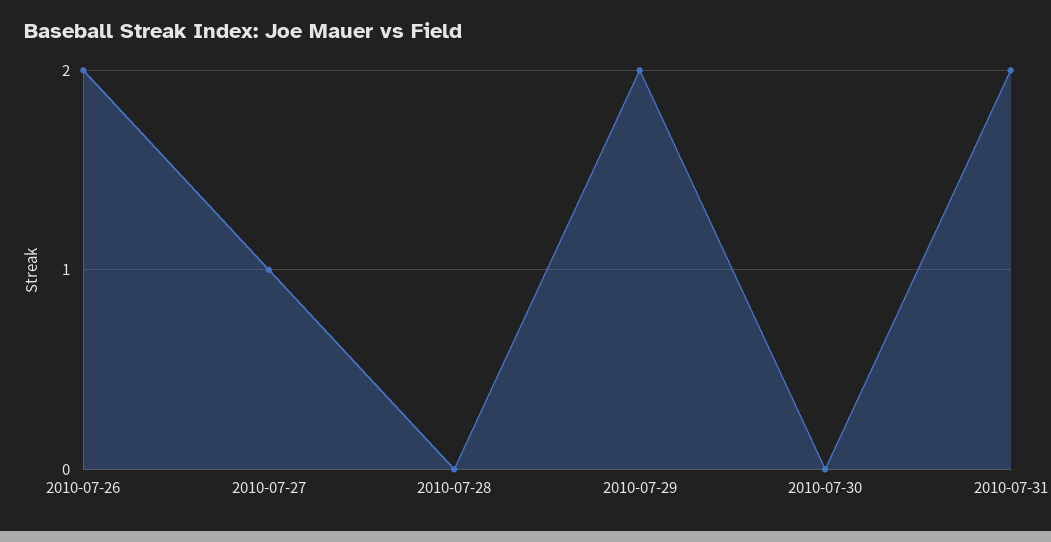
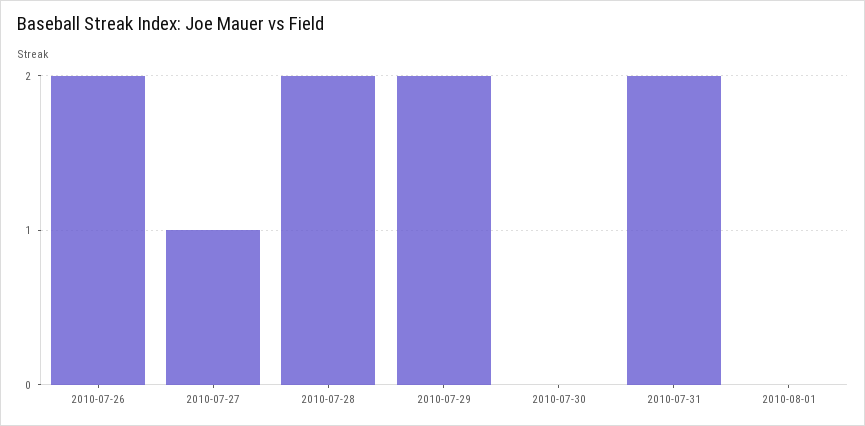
2010-07-28: 0 -> 2
2010-08-01: none -> 0

